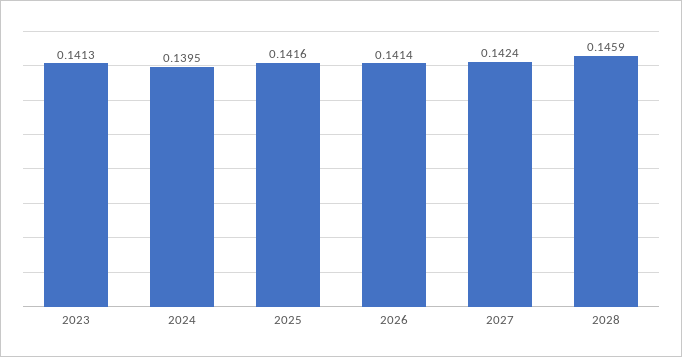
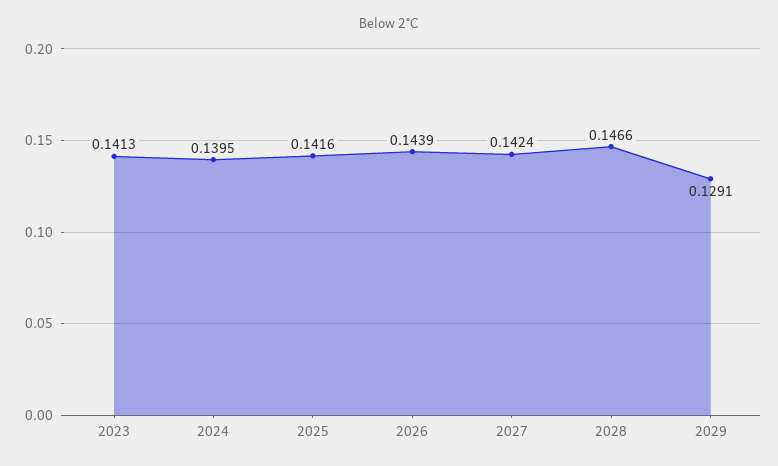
2026: 0.1414 -> 0.1439
2028: 0.1459 -> 0.1466
2029: none -> 0.1291

